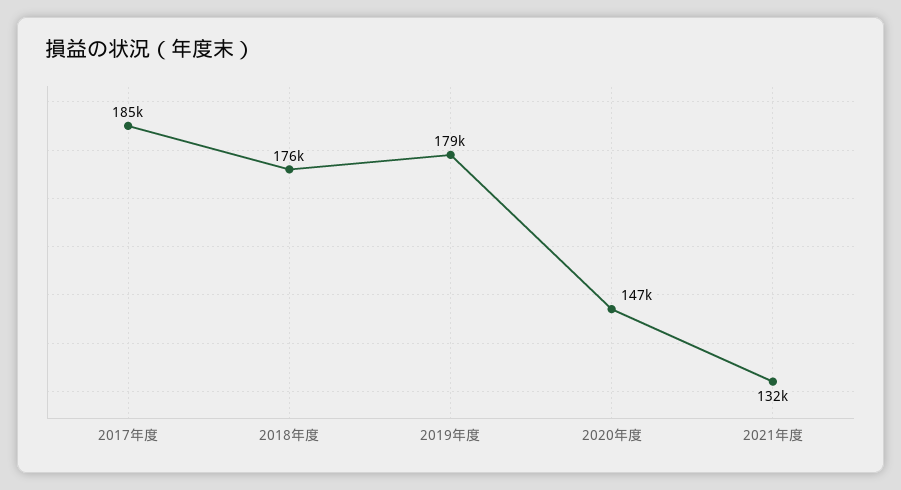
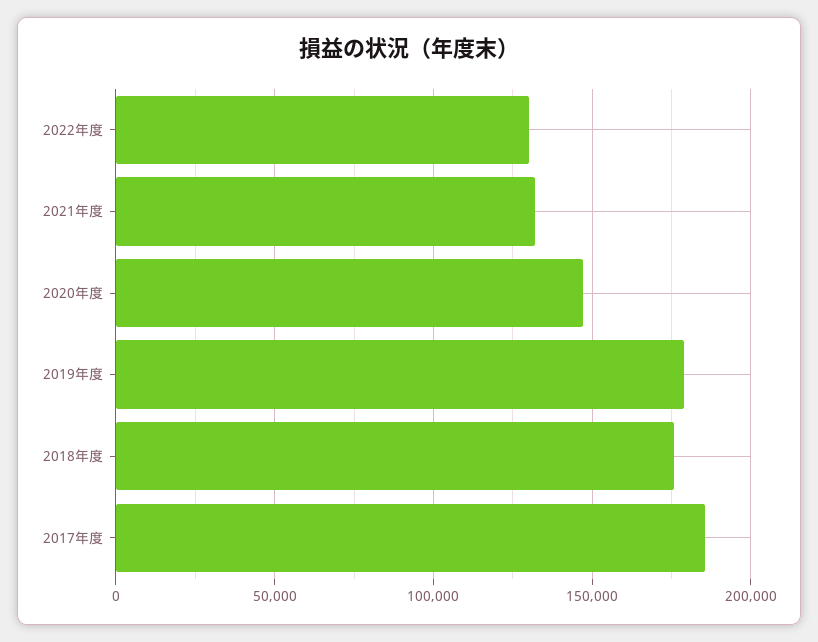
2022年度: none -> 130000

